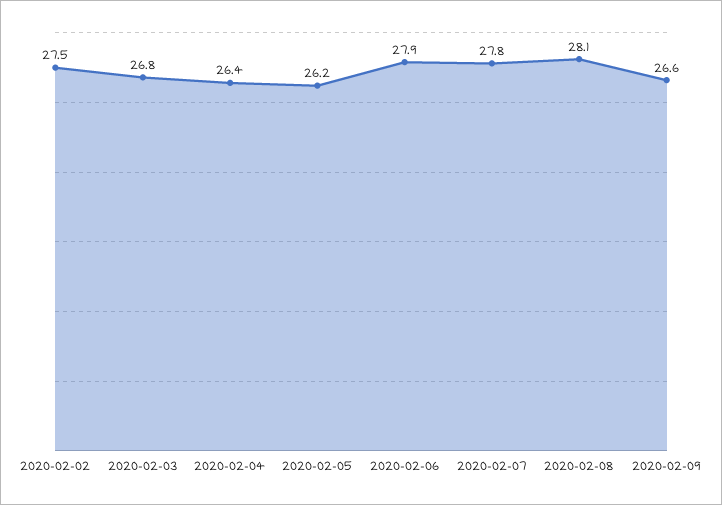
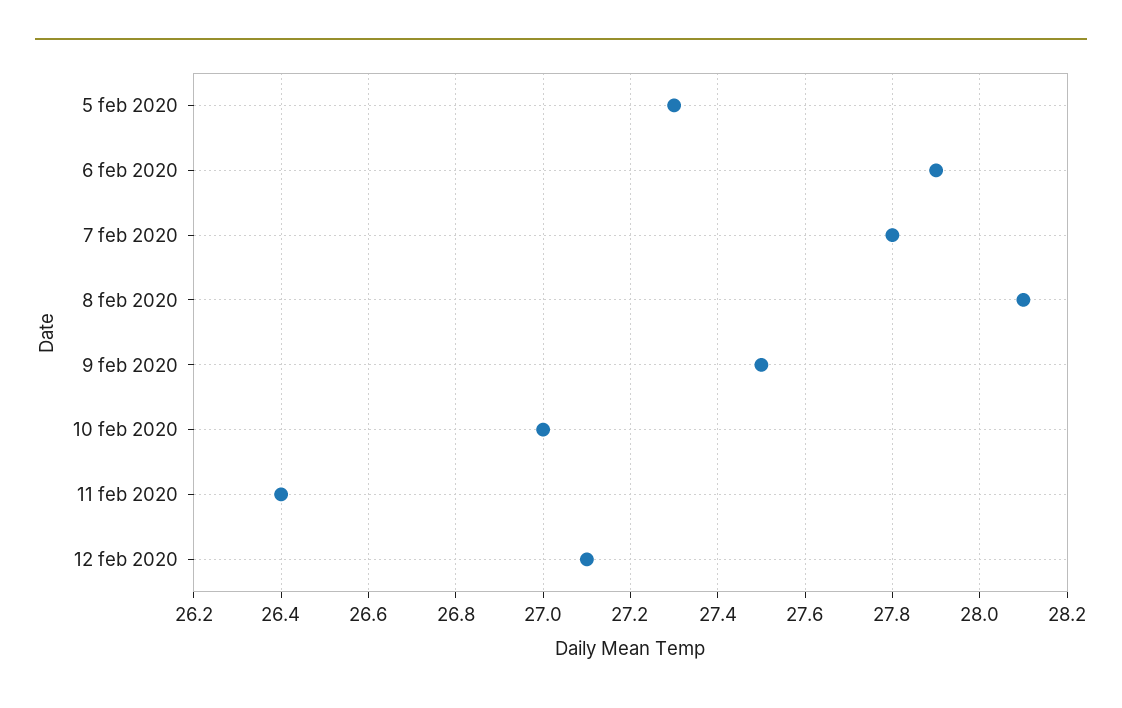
2020-02-02: 27.5 -> none
2020-02-03: 26.8 -> none
2020-02-04: 26.4 -> none
2020-02-05: 26.2 -> 27.3
2020-02-09: 26.6 -> 27.5
10 feb 2020: none -> 27
11 feb 2020: none -> 26.4
12 feb 2020: none -> 27.1

